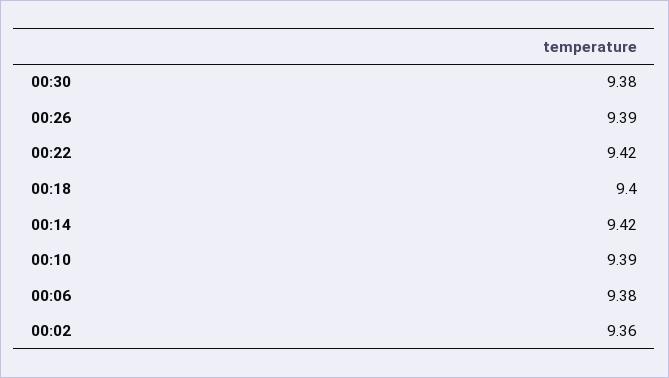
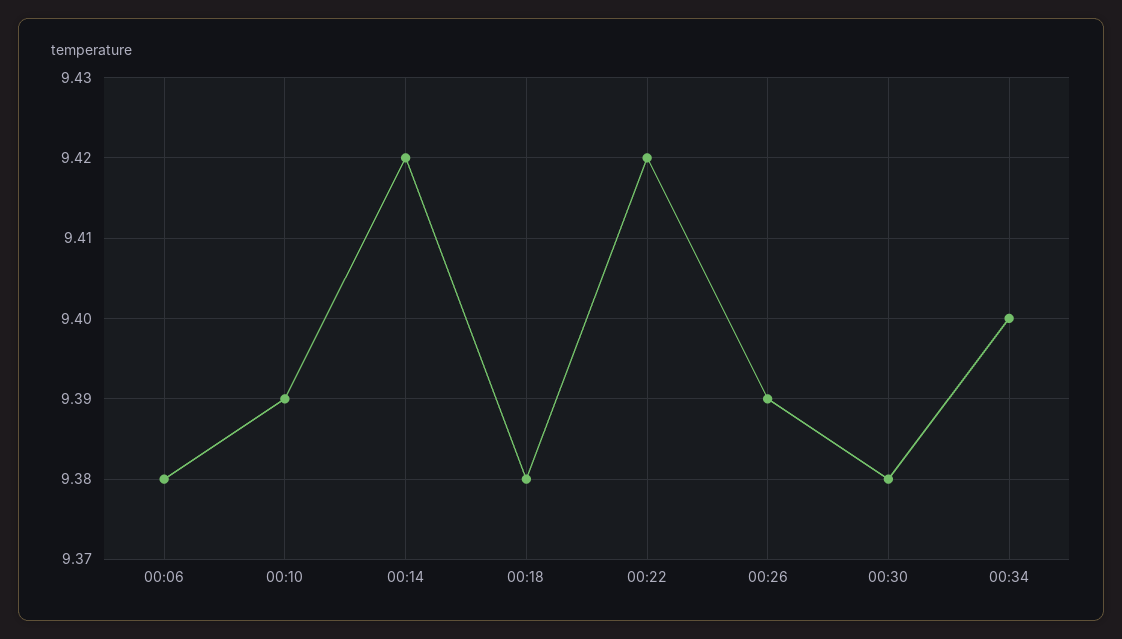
00:18: 9.4 -> 9.38
00:02: 9.36 -> none
00:34: none -> 9.4

